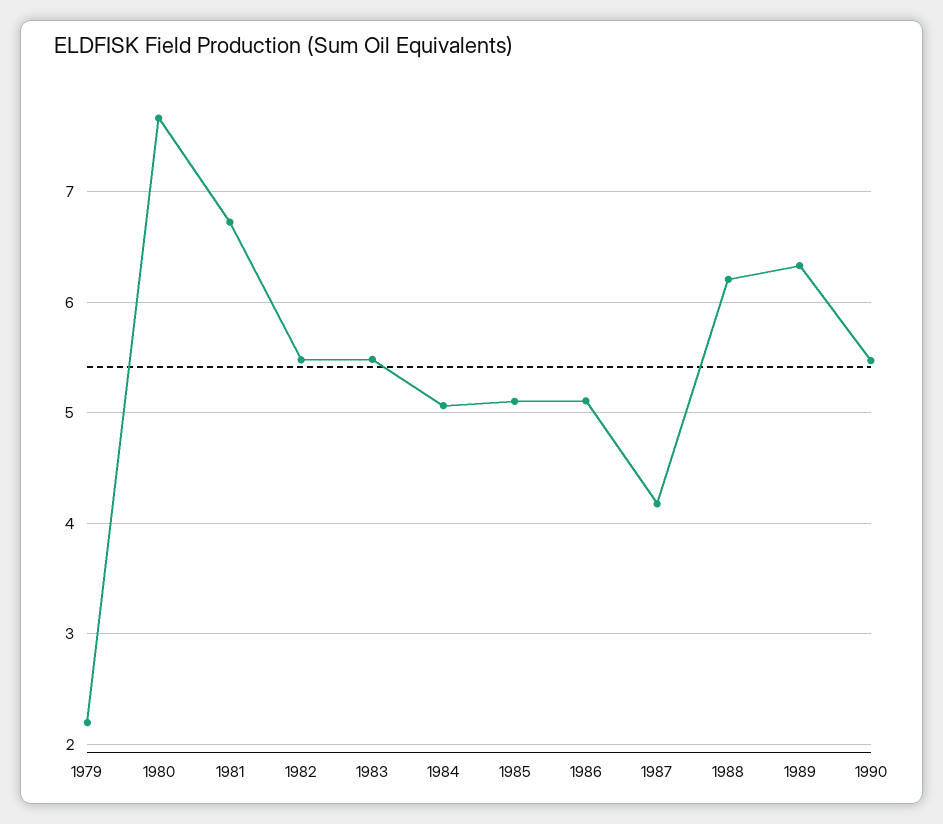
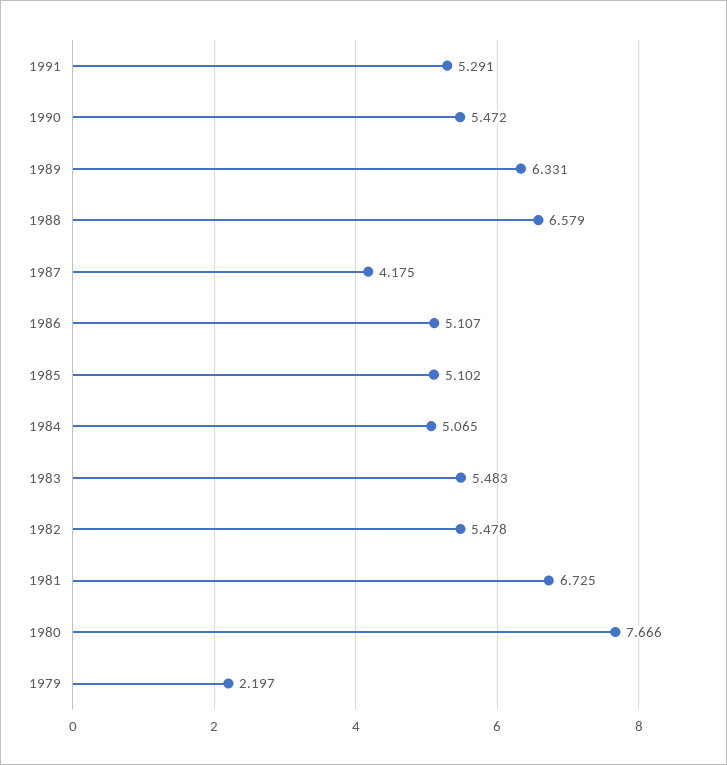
1988: 6.2 -> 6.579
1991: none -> 5.291

